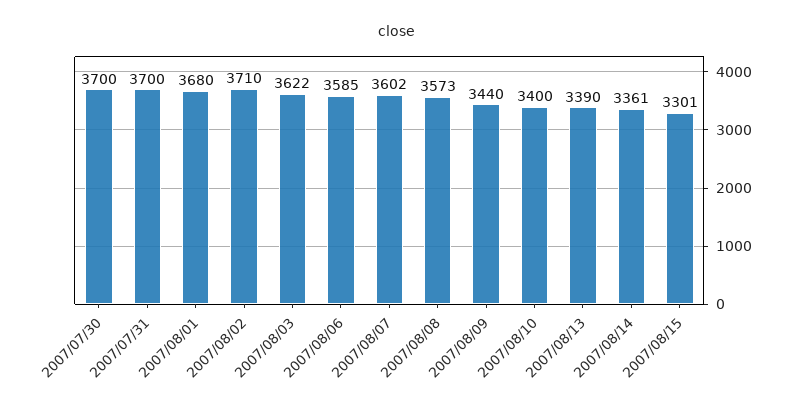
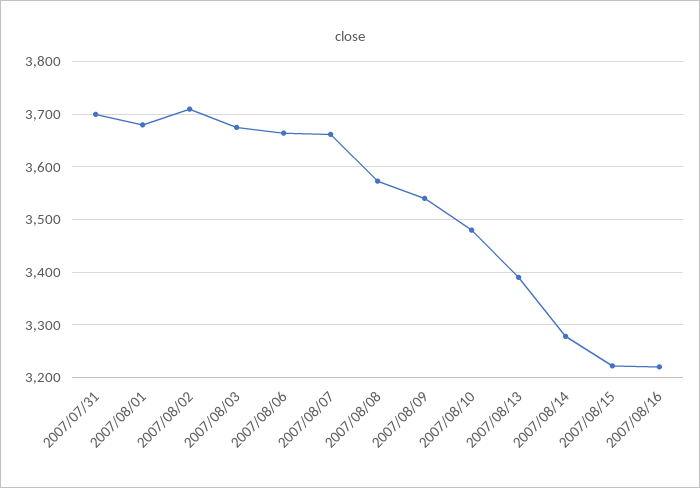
2007/07/30: 3700 -> none
2007/08/03: 3622 -> 3680
2007/08/06: 3585 -> 3660
2007/08/07: 3602 -> 3660
2007/08/09: 3440 -> 3540
2007/08/10: 3400 -> 3480
2007/08/14: 3361 -> 3280
2007/08/15: 3301 -> 3220
2007/08/16: none -> 3220

